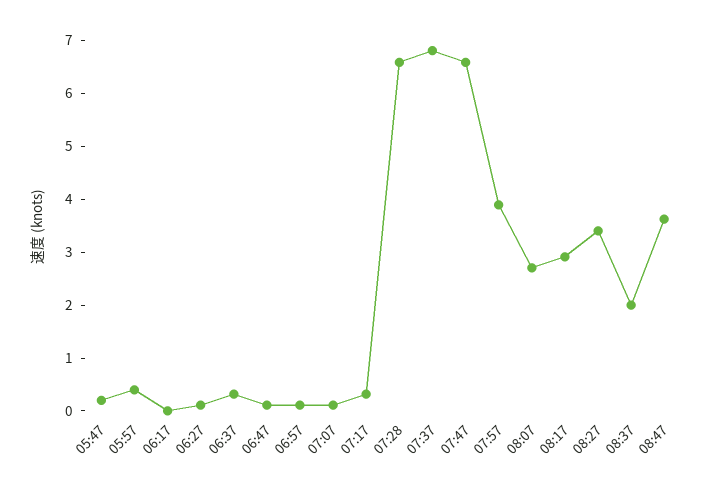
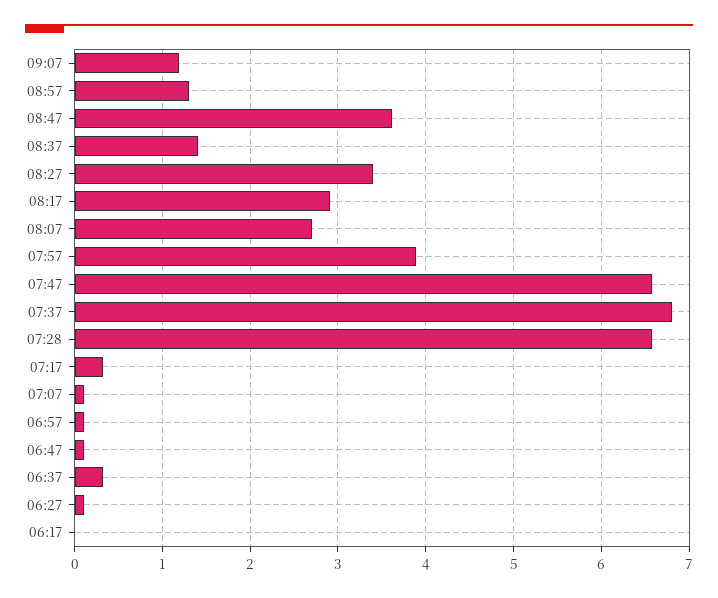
05:47: 0.2 -> none
05:57: 0.4 -> none
08:37: 2 -> 1.4
09:07: none -> 1.2
08:57: none -> 1.3

